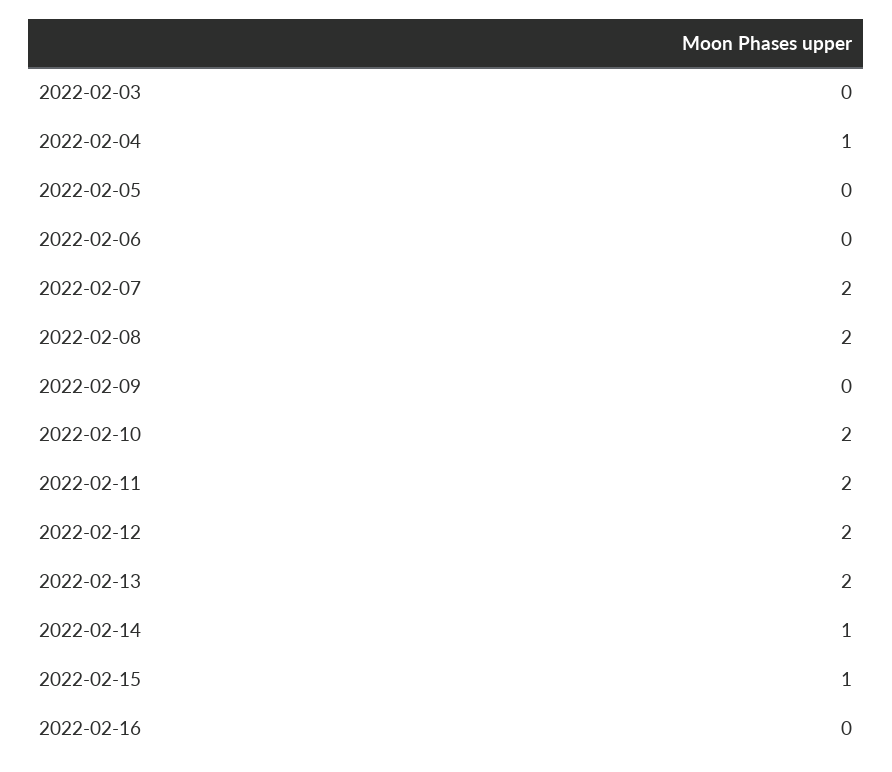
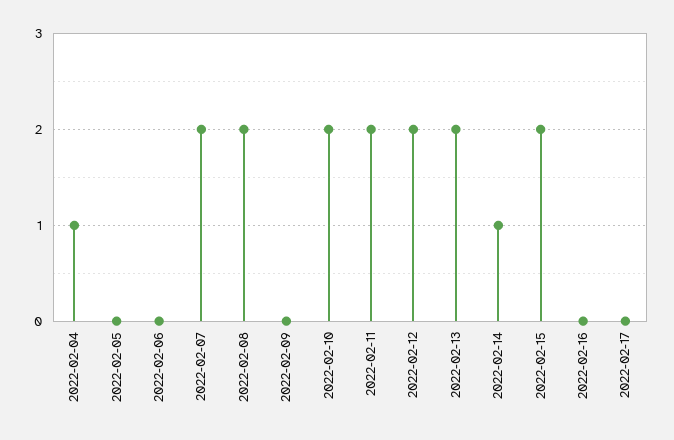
2022-02-03: 0 -> none
2022-02-15: 1 -> 2
2022-02-17: none -> 0

